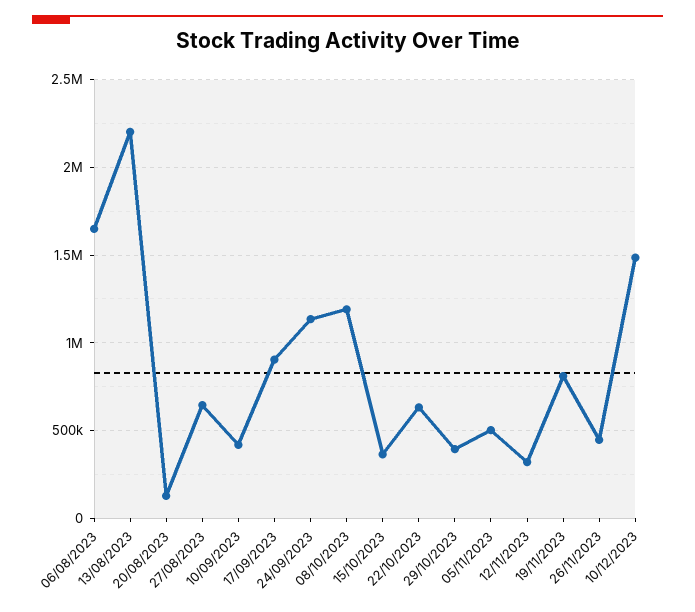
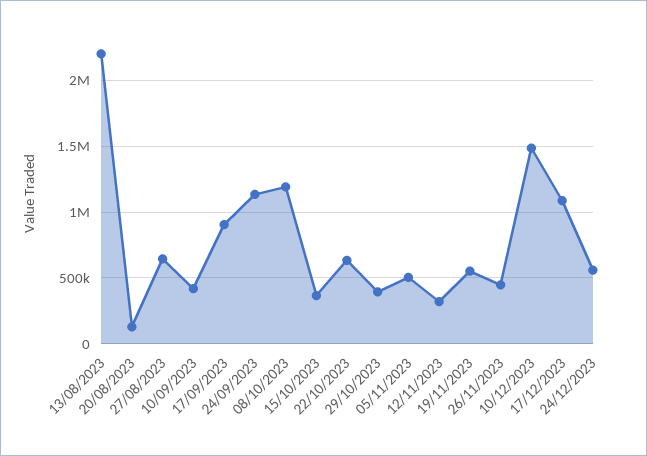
06/08/2023: 1650000 -> none
19/11/2023: 800000 -> 550000
17/12/2023: none -> 1100000
24/12/2023: none -> 550000

